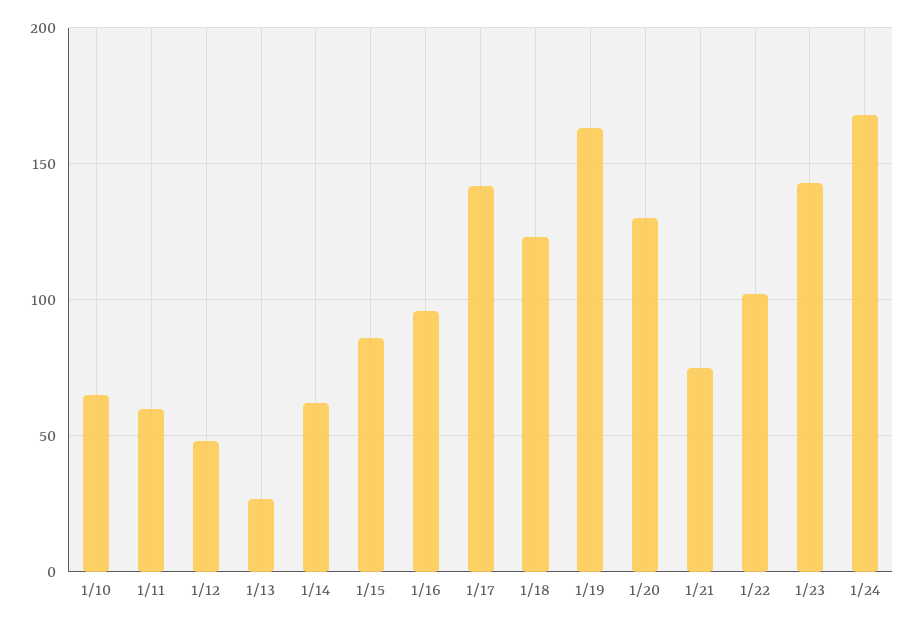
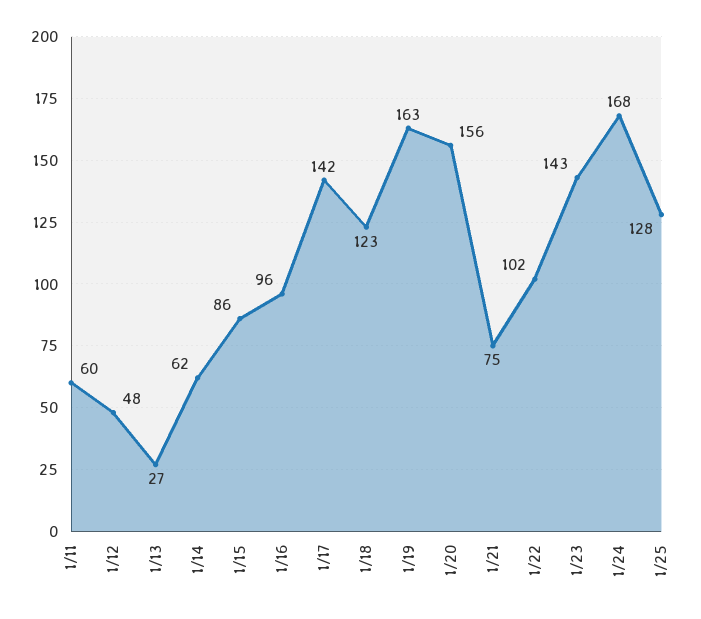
1/10: 65 -> none
1/20: 130 -> 156
1/25: none -> 128

